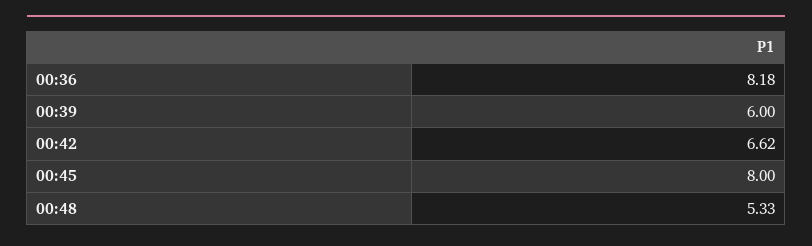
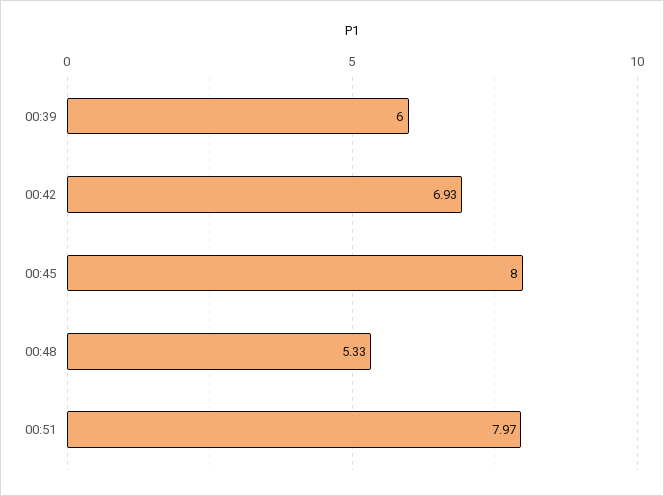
00:36: 8.18 -> none
00:42: 6.62 -> 6.93
00:51: none -> 7.97

